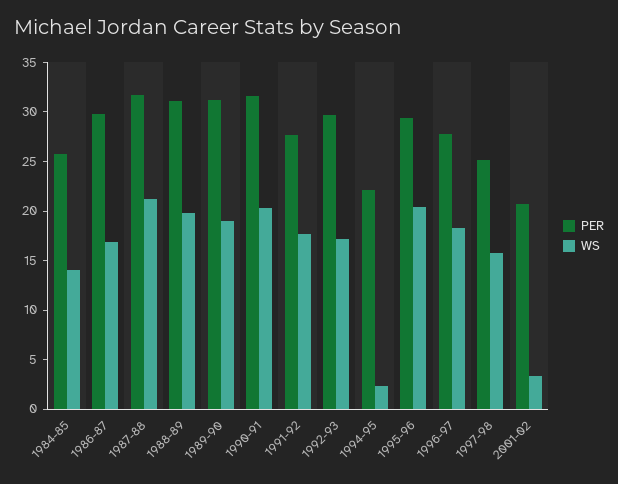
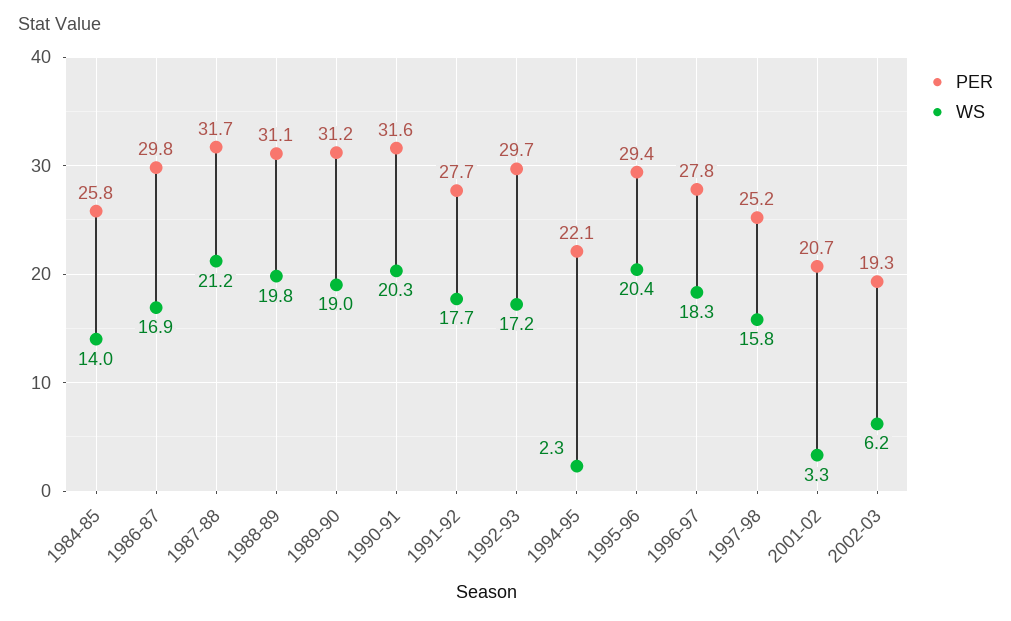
PER, 2002-03: none -> 19.3
WS, 2002-03: none -> 6.2

